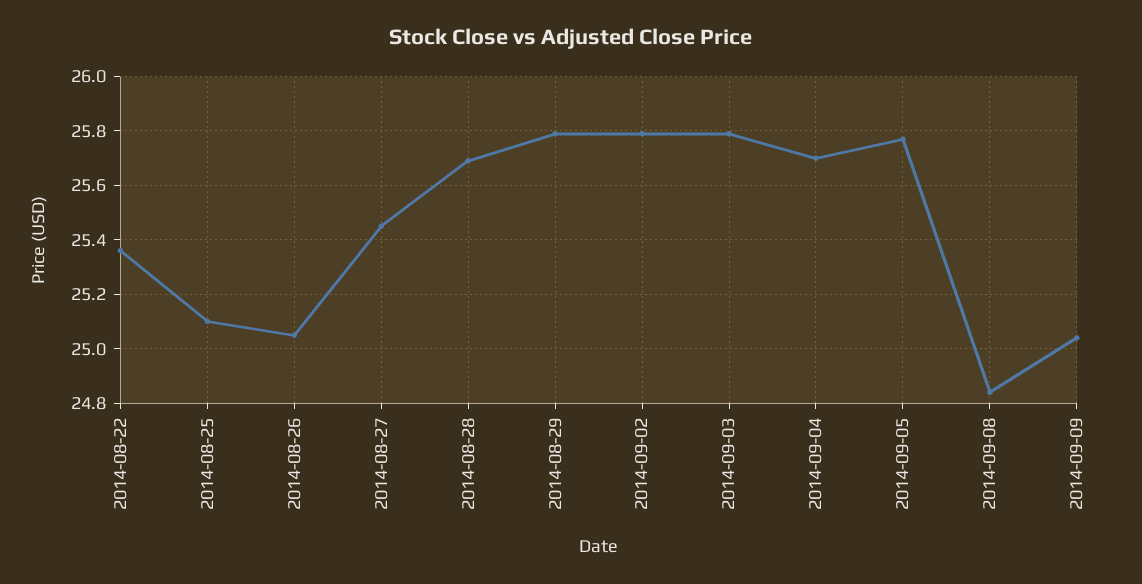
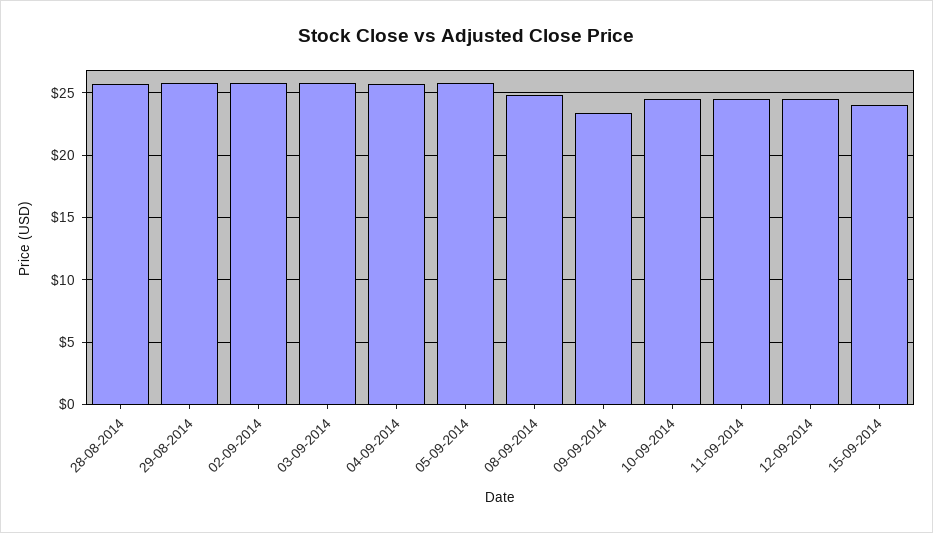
2014-08-22: 25.35 -> none
2014-08-25: 25.1 -> none
2014-08-26: 25.05 -> none
2014-08-27: 25.45 -> none
2014-09-09: 25.05 -> 23.5
10-09-2014: none -> 24.5
11-09-2014: none -> 24.5
12-09-2014: none -> 24.5
15-09-2014: none -> 24

